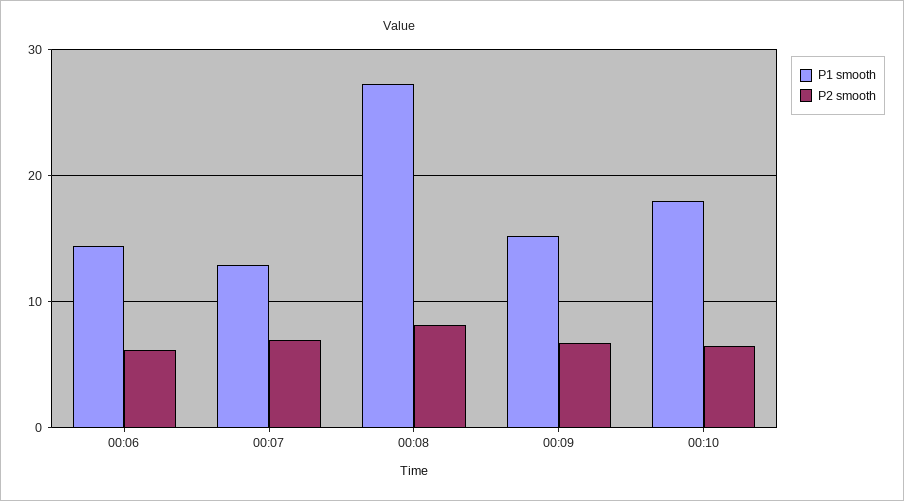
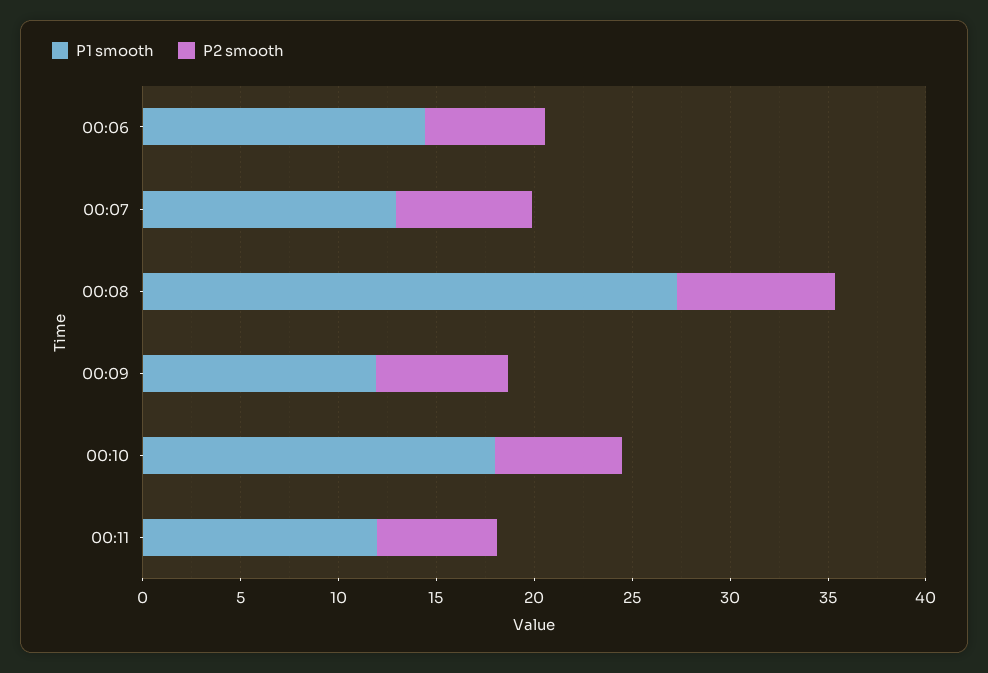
P1 smooth, 00:09: 15 -> 12
P1 smooth, 00:11: none -> 12
P2 smooth, 00:11: none -> 6

